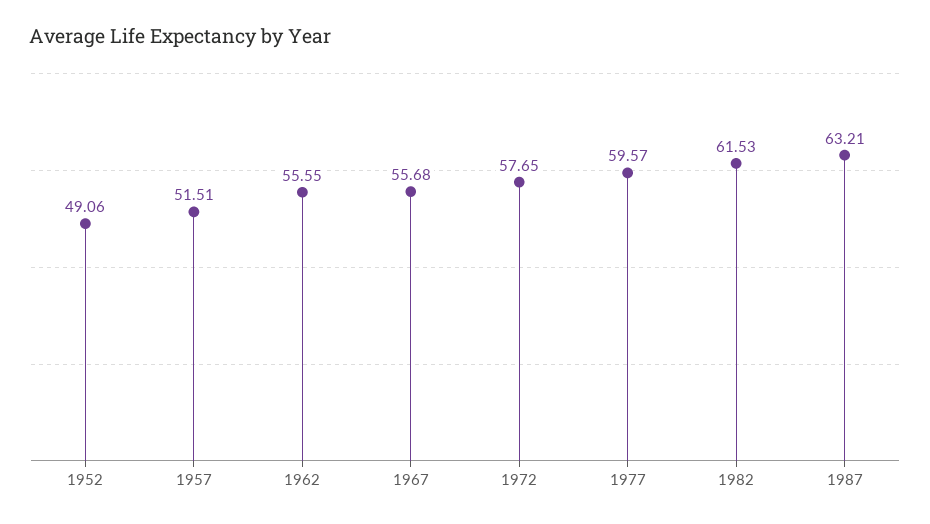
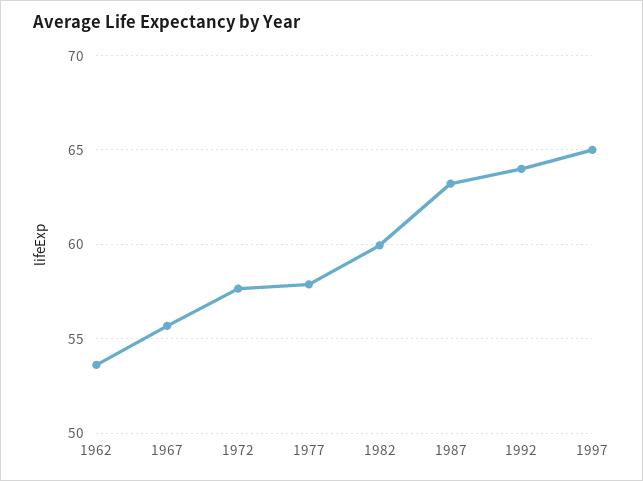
1952: 49.06 -> none
1957: 51.51 -> none
1962: 55.55 -> 53.5
1977: 59.57 -> 58
1982: 61.53 -> 60
1992: none -> 64
1997: none -> 65

